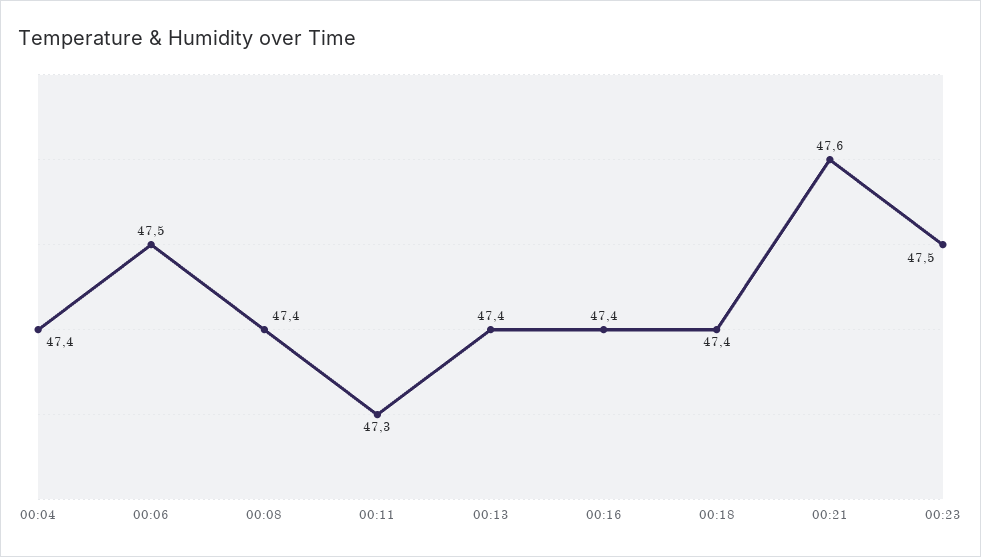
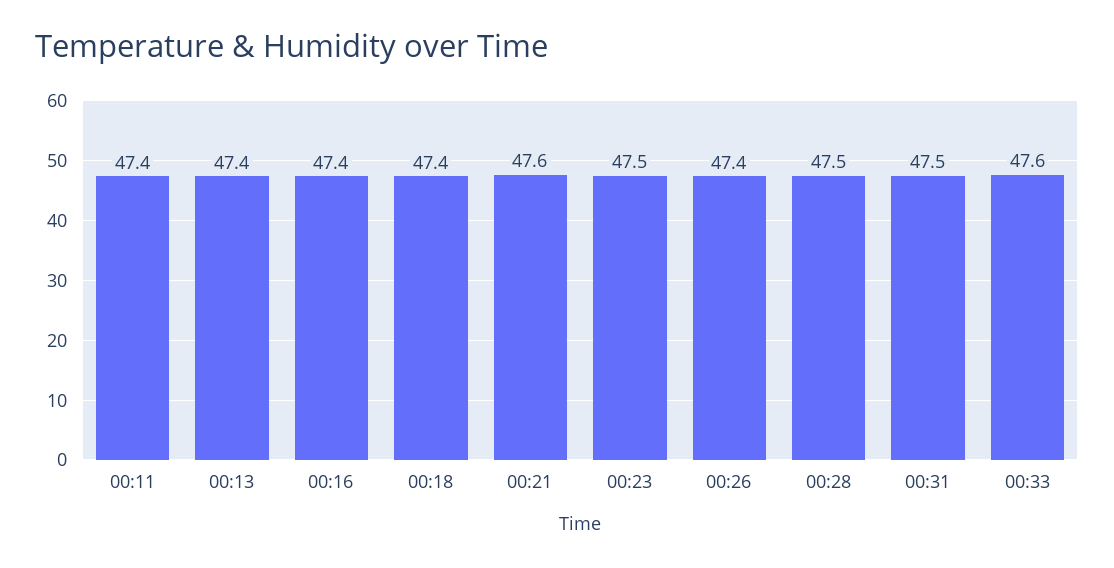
00:04: 47.4 -> none
00:06: 47.5 -> none
00:08: 47.4 -> none
00:11: 47.3 -> 47.4
00:26: none -> 47.4
00:28: none -> 47.5
00:31: none -> 47.5
00:33: none -> 47.6

